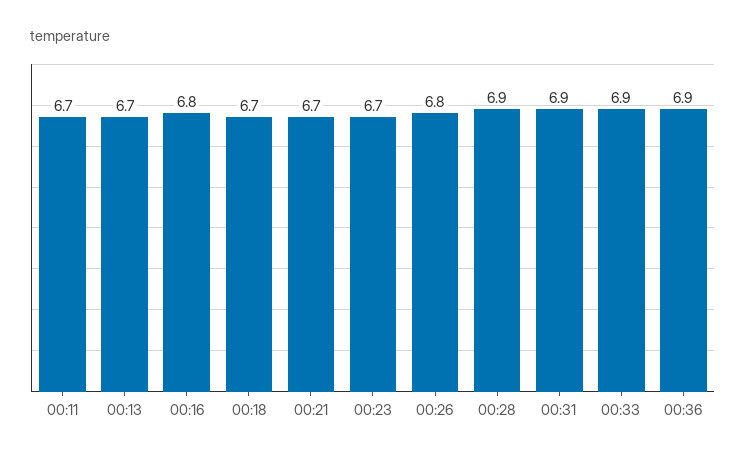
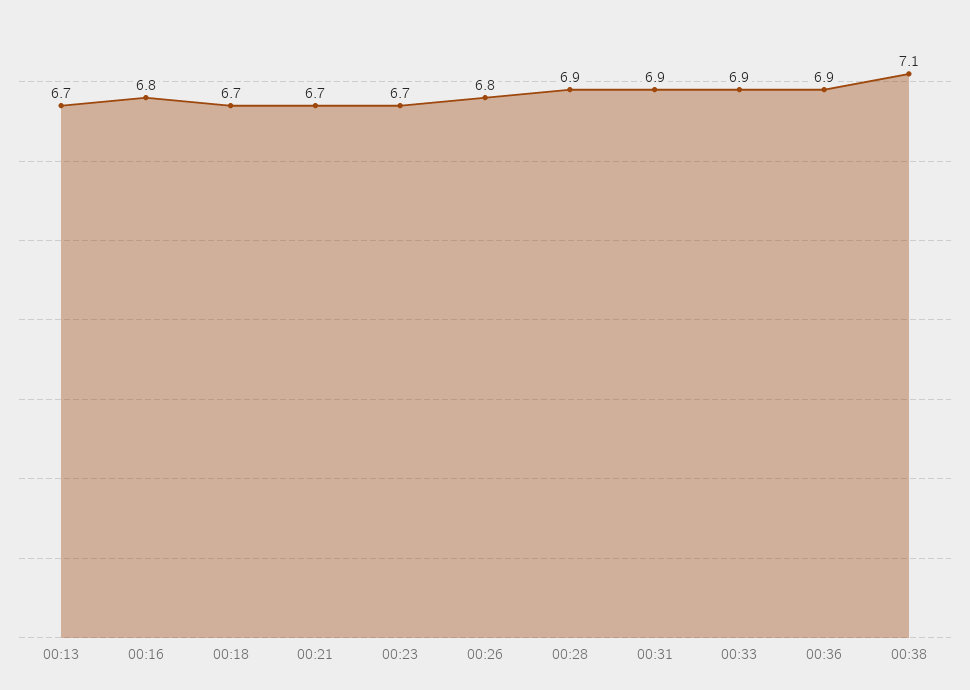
00:11: 6.7 -> none
00:38: none -> 7.1

